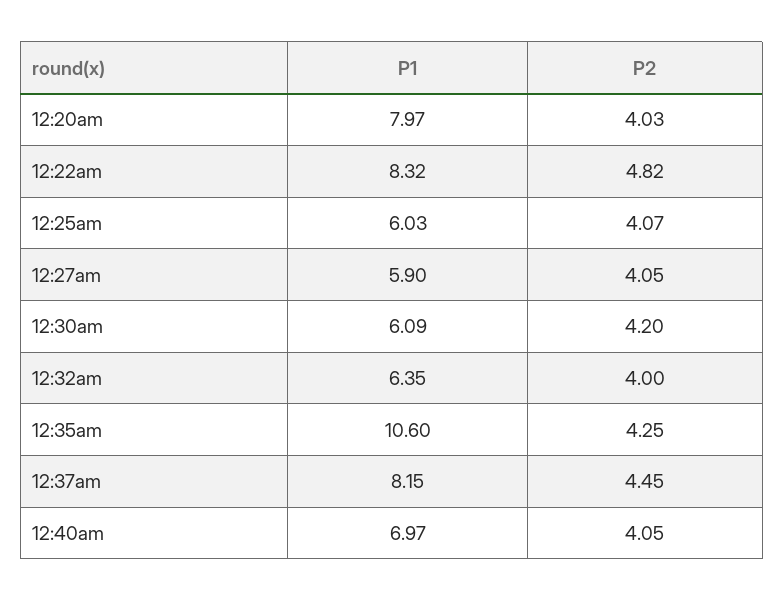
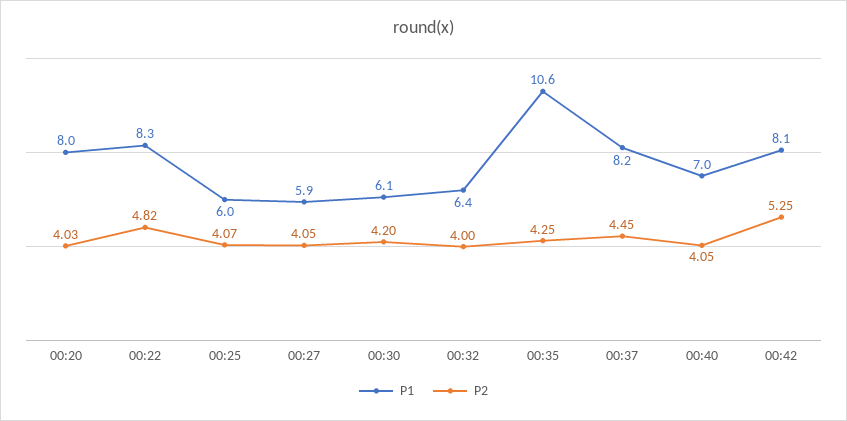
P1, 00:42: none -> 8.1
P2, 00:42: none -> 5.25

